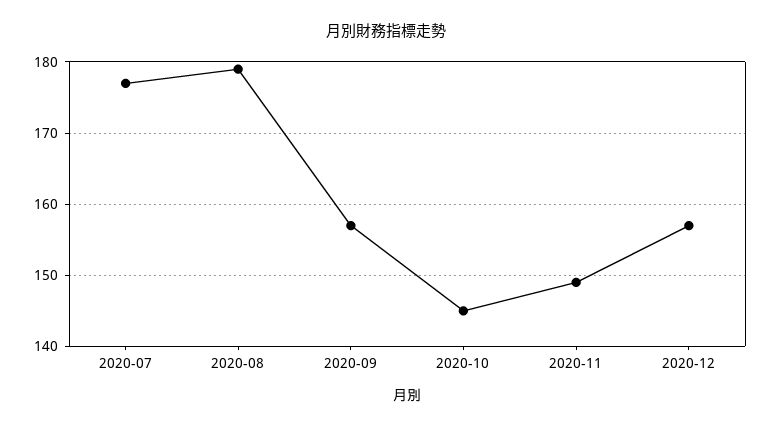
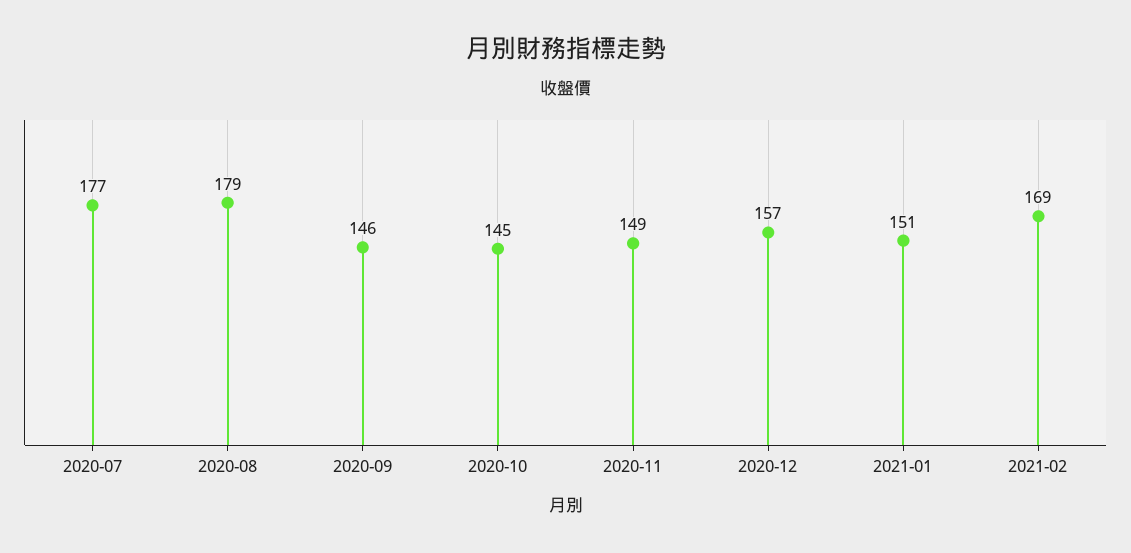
2020-09: 157 -> 146
2021-01: none -> 151
2021-02: none -> 169

